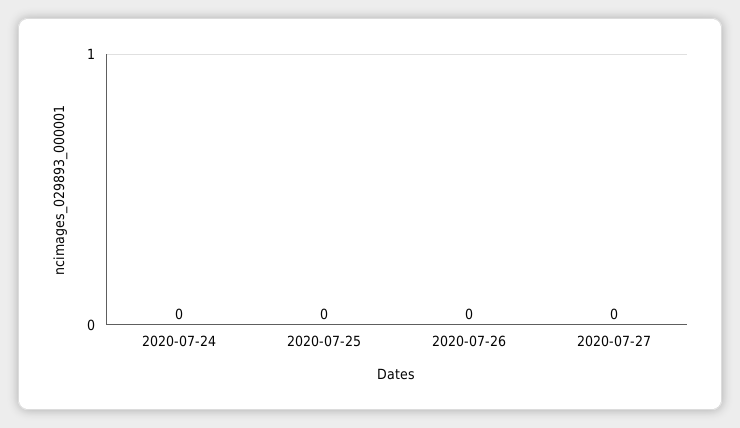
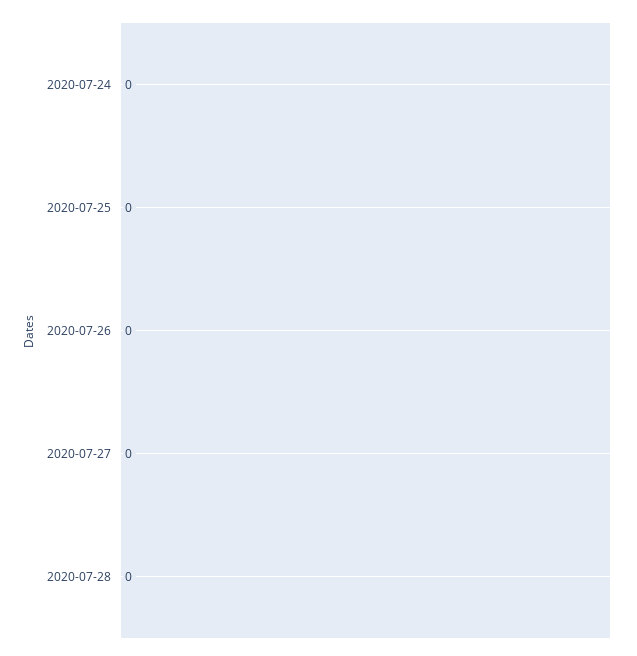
2020-07-28: none -> 0

